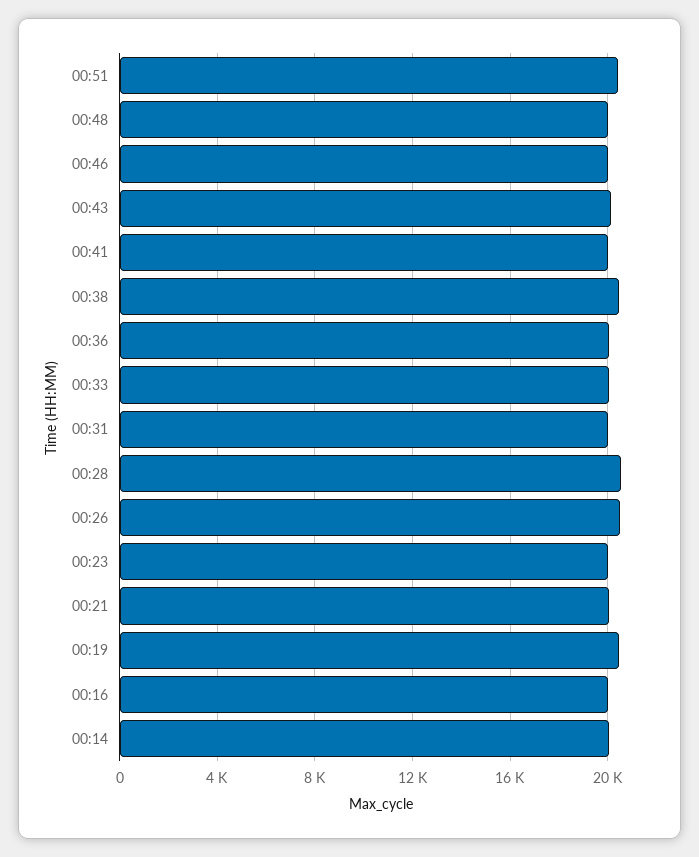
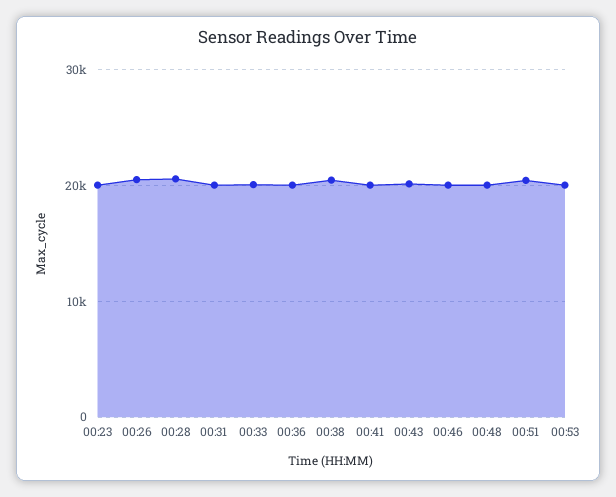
00:21: 20000 -> none
00:19: 20500 -> none
00:16: 20000 -> none
00:14: 20000 -> none
00:53: none -> 20000

